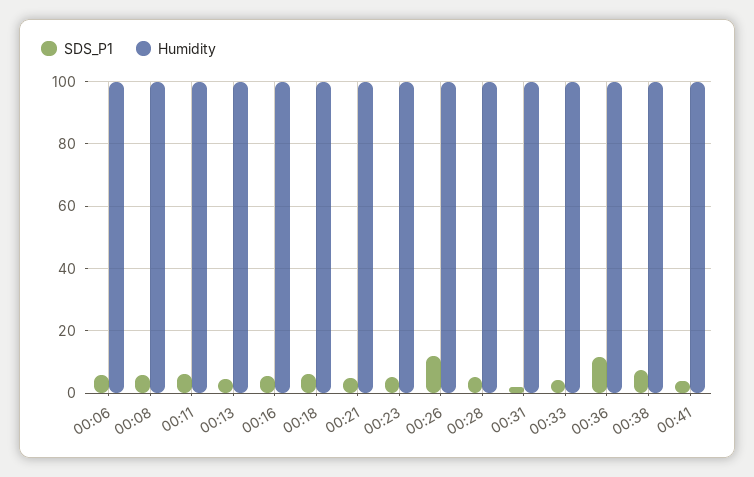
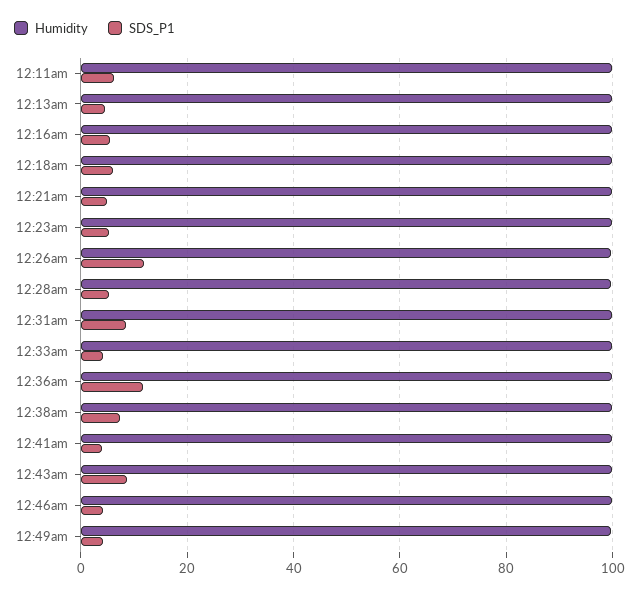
SDS_P1, 00:06: 6 -> none
Humidity, 00:06: 100 -> none
SDS_P1, 00:08: 6 -> none
Humidity, 00:08: 100 -> none
SDS_P1, 00:31: 2 -> 8
Humidity, 12:43am: none -> 100
SDS_P1, 12:43am: none -> 8
Humidity, 12:46am: none -> 100
SDS_P1, 12:46am: none -> 4
Humidity, 12:49am: none -> 100
SDS_P1, 12:49am: none -> 4

